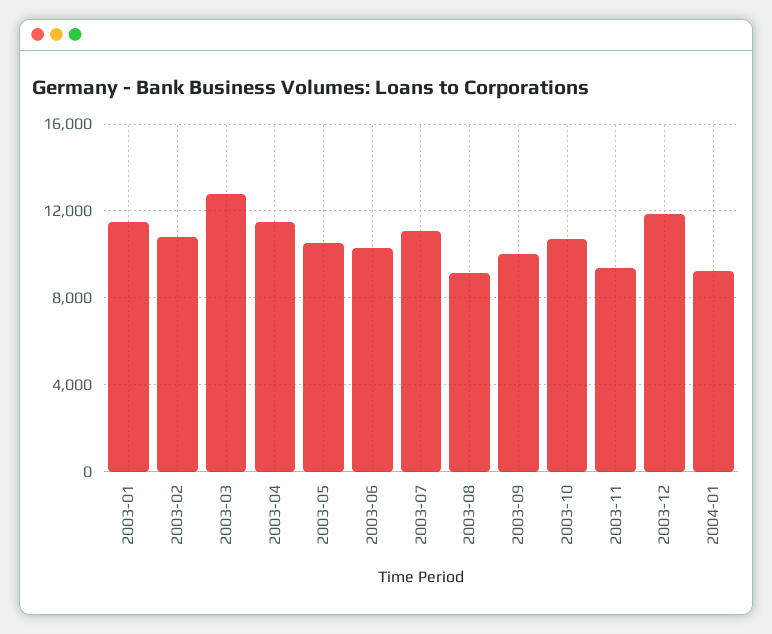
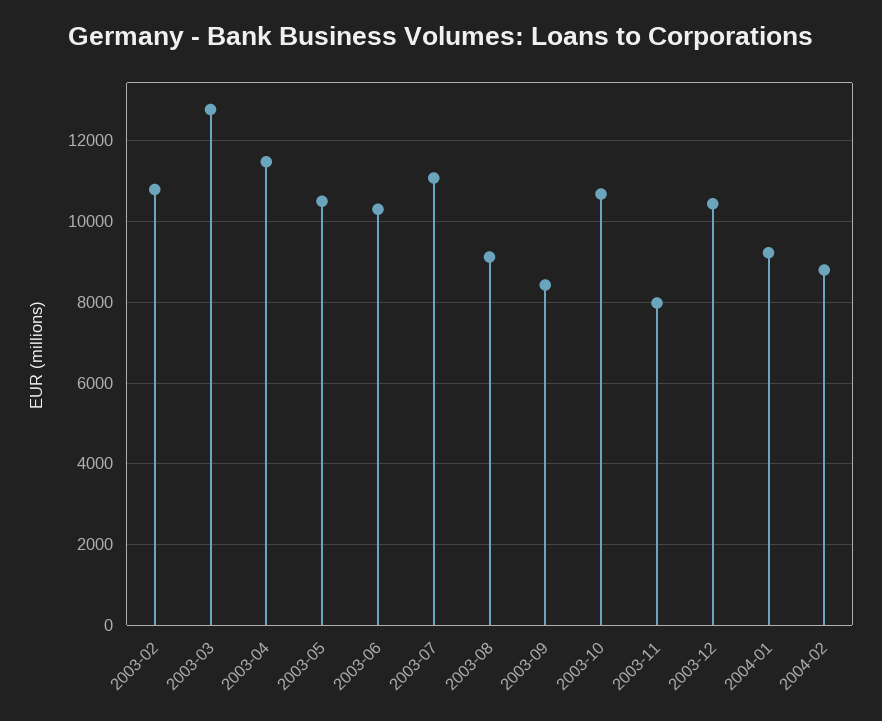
2003-01: 11500 -> none
2003-09: 10000 -> 8400
2003-11: 9500 -> 8000
2003-12: 12000 -> 10400
2004-02: none -> 8800

